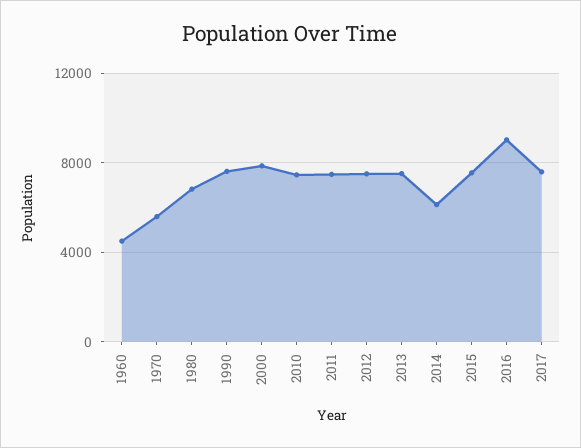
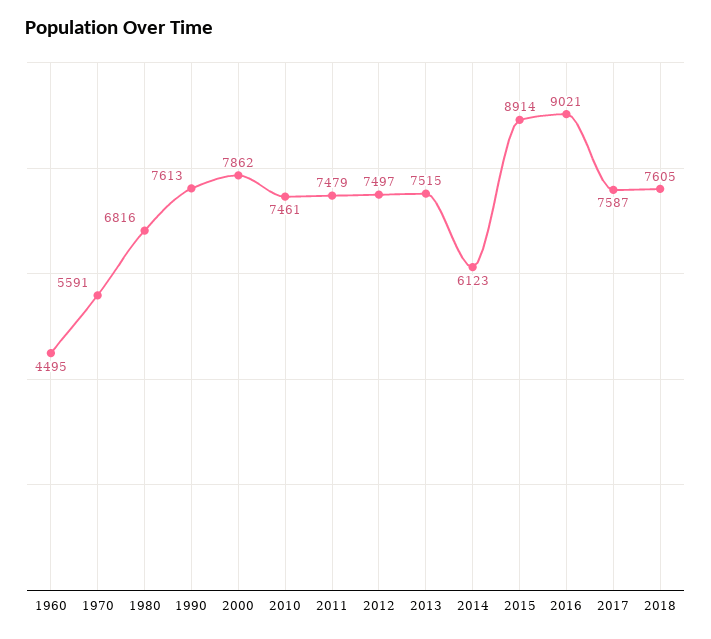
2015: 7500 -> 8914
2018: none -> 7605

